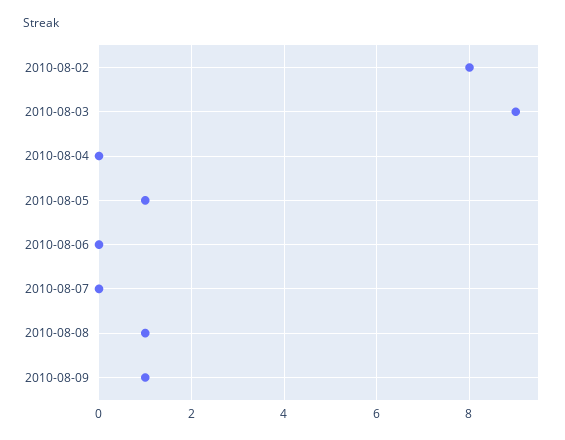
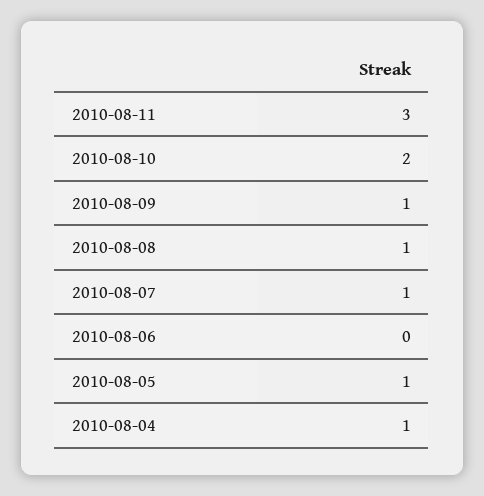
2010-08-02: 8 -> none
2010-08-03: 9 -> none
2010-08-04: 0 -> 1
2010-08-07: 0 -> 1
2010-08-11: none -> 3
2010-08-10: none -> 2

